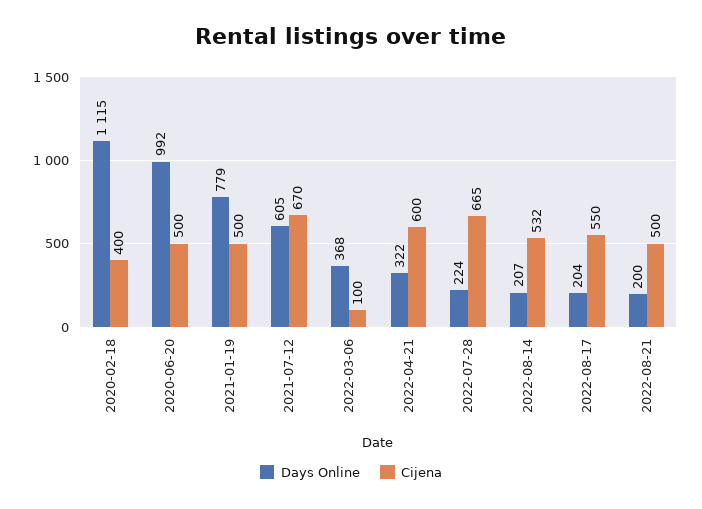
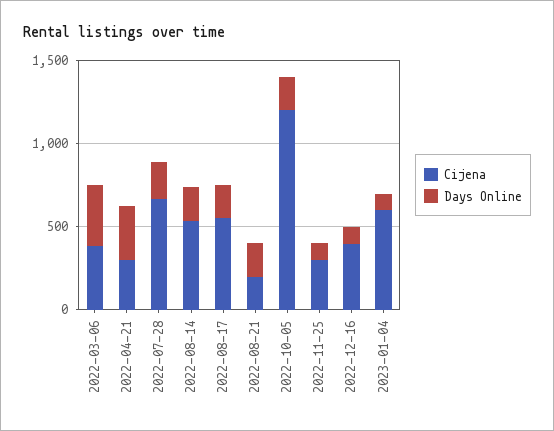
Days Online, 2020-02-18: 1115 -> none
Cijena, 2020-02-18: 400 -> none
Days Online, 2020-06-20: 992 -> none
Cijena, 2020-06-20: 500 -> none
Days Online, 2021-01-19: 779 -> none
Cijena, 2021-01-19: 500 -> none
Days Online, 2021-07-12: 605 -> none
Cijena, 2021-07-12: 670 -> none
Cijena, 2022-03-06: 100 -> 400
Cijena, 2022-04-21: 600 -> 300
Cijena, 2022-08-21: 500 -> 200
Cijena, 2022-10-05: none -> 1200
Days Online, 2022-10-05: none -> 200
Cijena, 2022-11-25: none -> 300
Days Online, 2022-11-25: none -> 100
Cijena, 2022-12-16: none -> 400
Days Online, 2022-12-16: none -> 100
Cijena, 2023-01-04: none -> 600
Days Online, 2023-01-04: none -> 100

